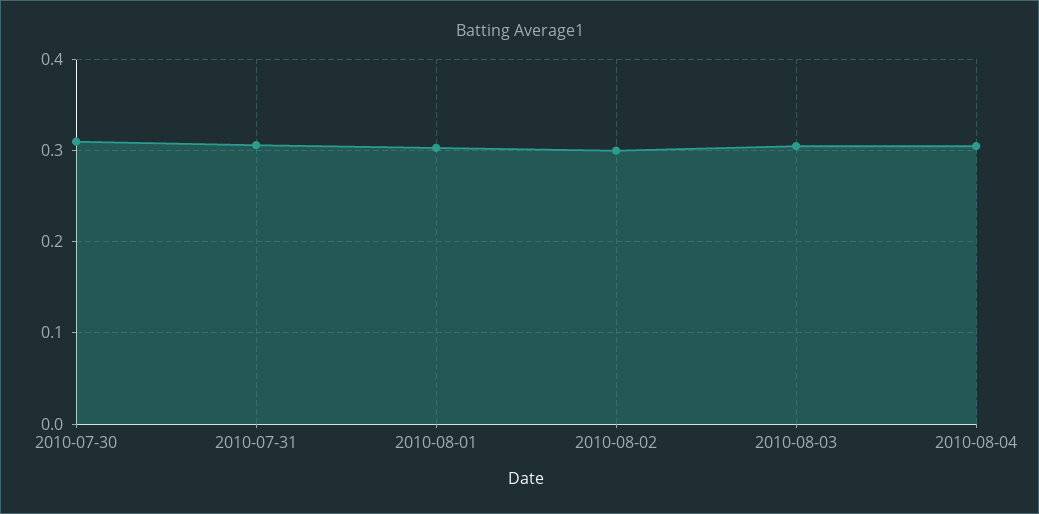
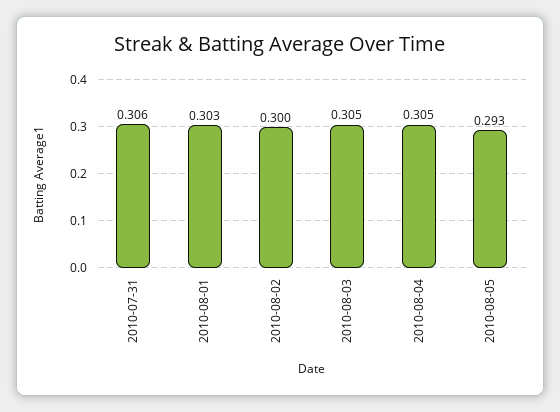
2010-07-30: 0.31 -> none
2010-08-05: none -> 0.293

